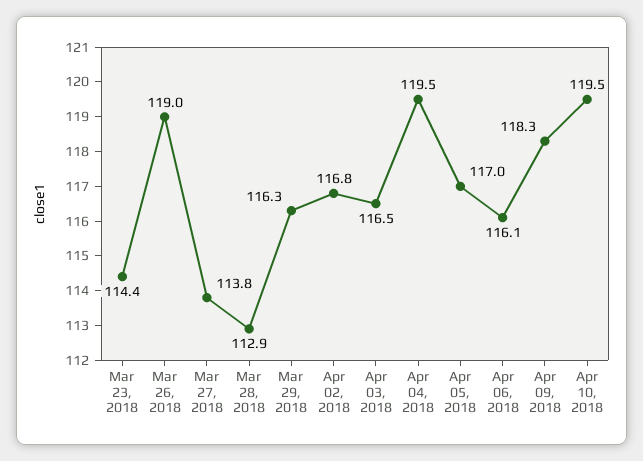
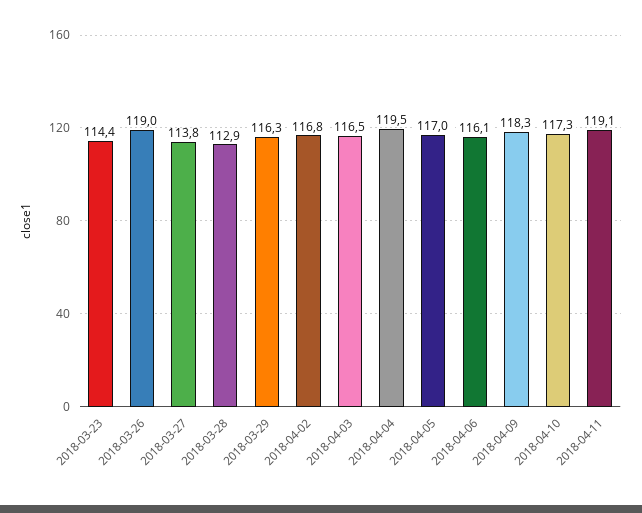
Apr 10, 2018: 119.5 -> 117.3
2018-04-11: none -> 119.1

